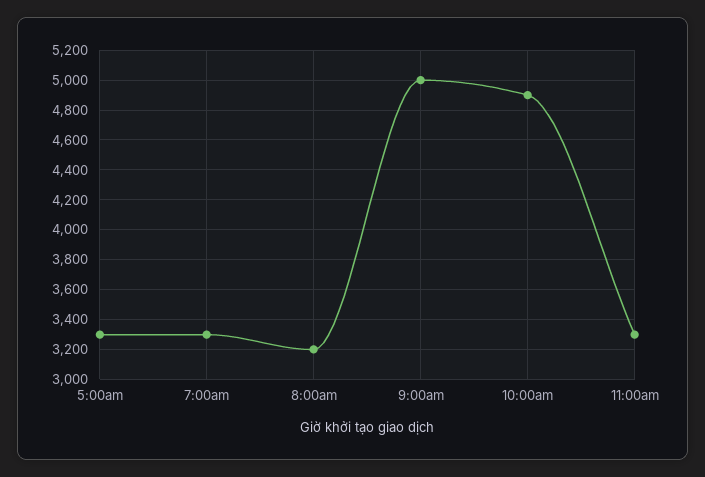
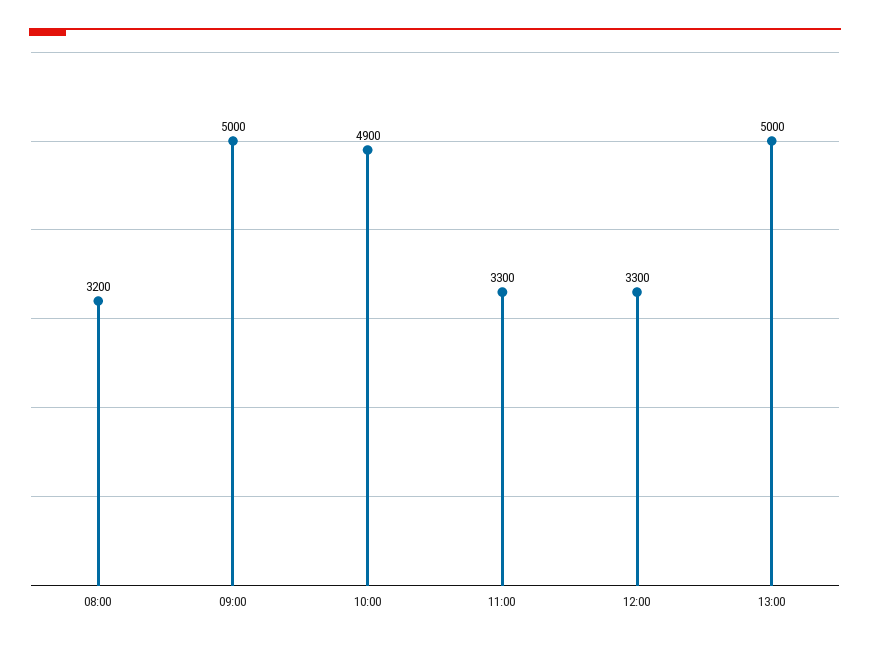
5:00am: 3300 -> none
7:00am: 3300 -> none
12:00: none -> 3300
13:00: none -> 5000

